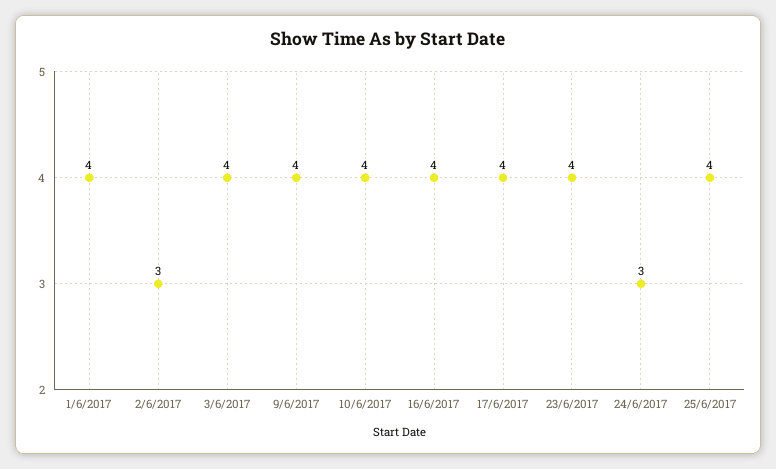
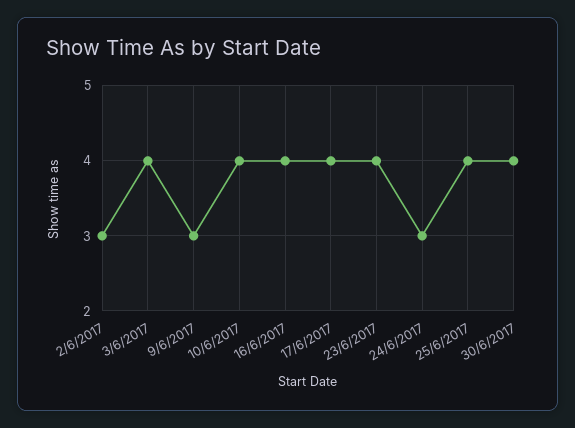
1/6/2017: 4 -> none
9/6/2017: 4 -> 3
30/6/2017: none -> 4

